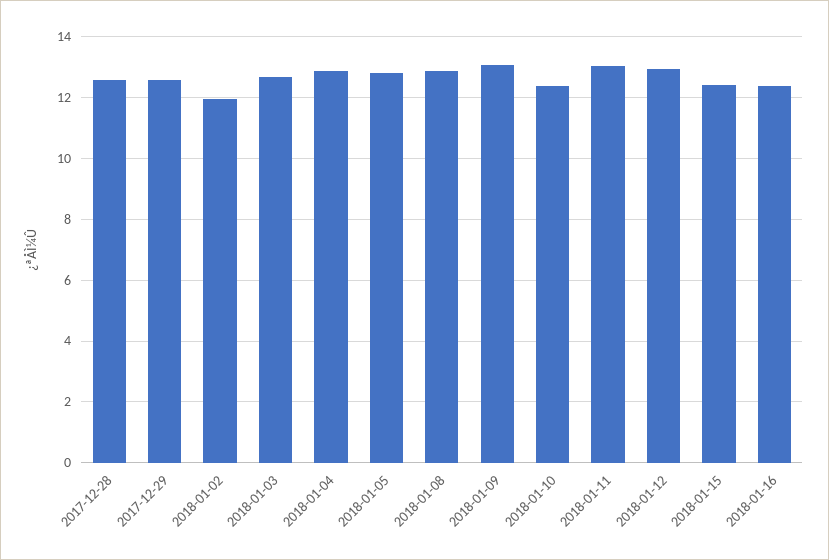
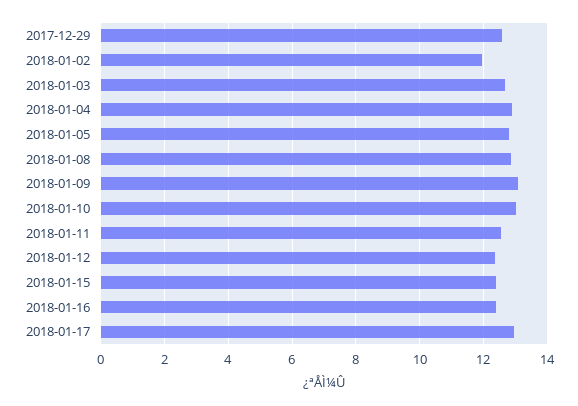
2017-12-28: 12.6 -> none
2018-01-10: 12.4 -> 13
2018-01-11: 13 -> 12.6
2018-01-12: 13 -> 12.4
2018-01-17: none -> 13

